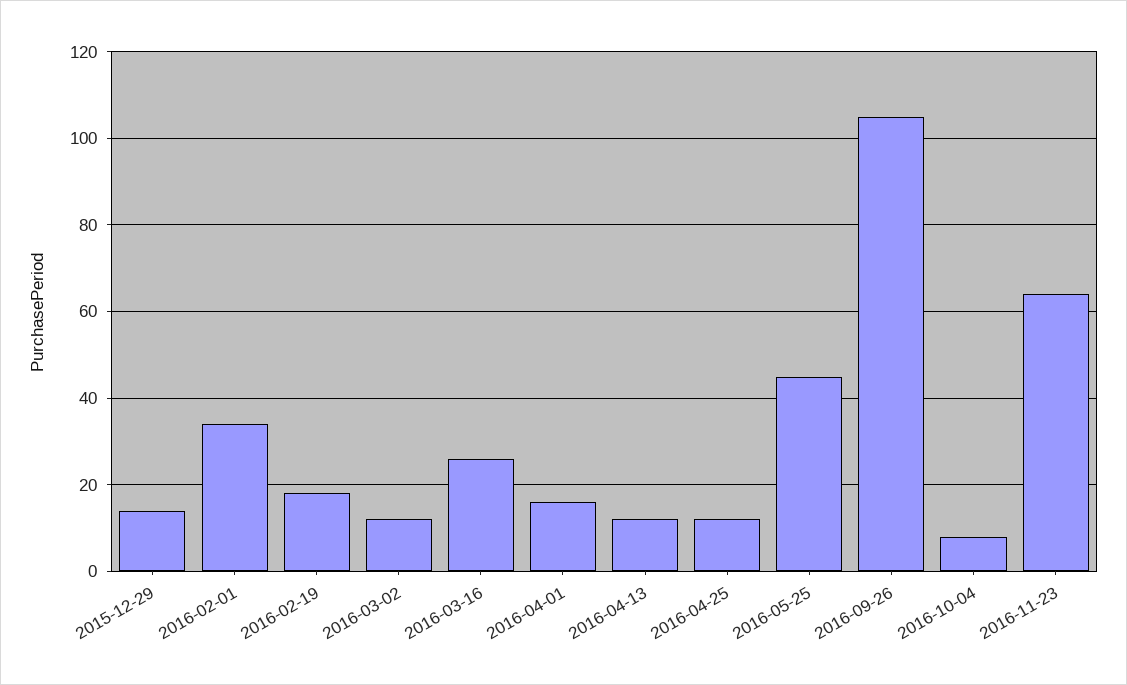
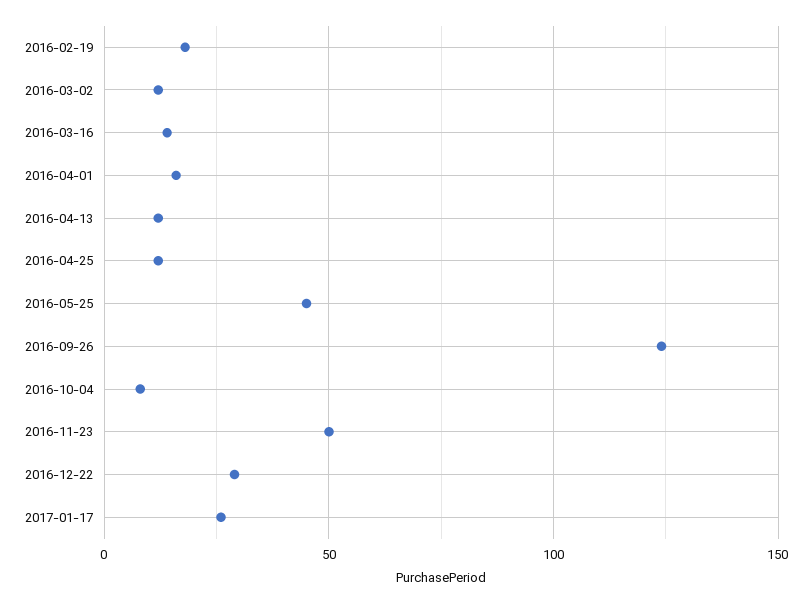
2015-12-29: 15 -> none
2016-02-01: 35 -> none
2016-03-16: 25 -> 15
2016-09-26: 105 -> 125
2016-11-23: 65 -> 50
2016-12-22: none -> 30
2017-01-17: none -> 25

